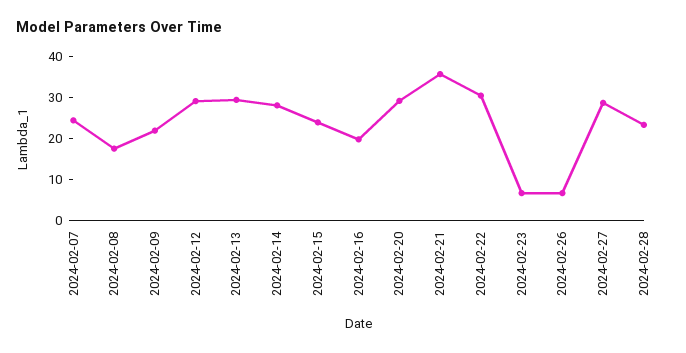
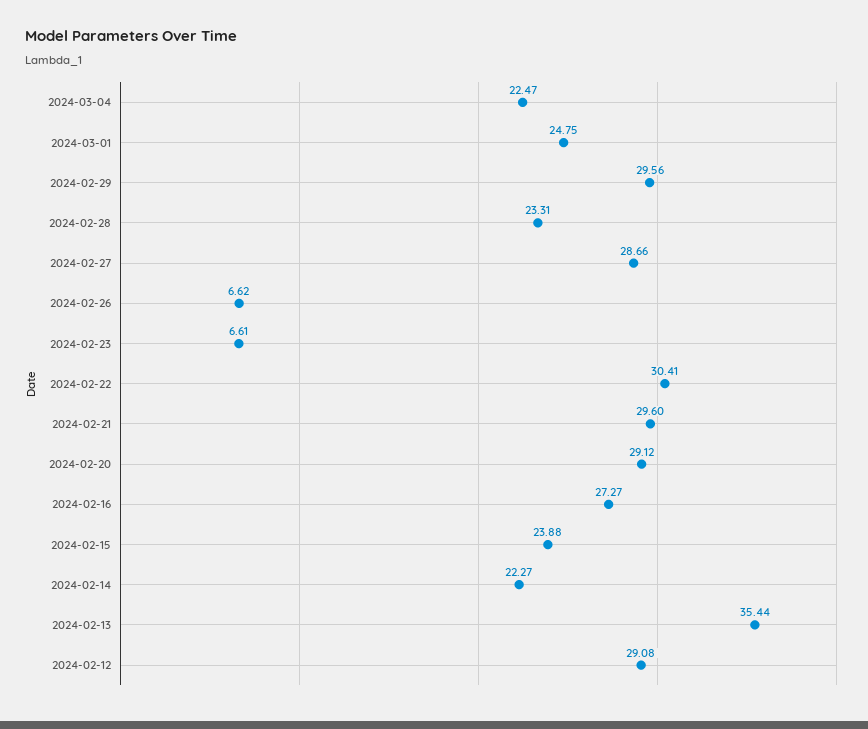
2024-02-07: 24 -> none
2024-02-08: 18 -> none
2024-02-09: 22 -> none
2024-02-13: 30 -> 35.44
2024-02-14: 28 -> 22.27
2024-02-16: 20 -> 27.27
2024-02-21: 36 -> 29.6
2024-03-04: none -> 22.47
2024-03-01: none -> 24.75
2024-02-29: none -> 29.56

